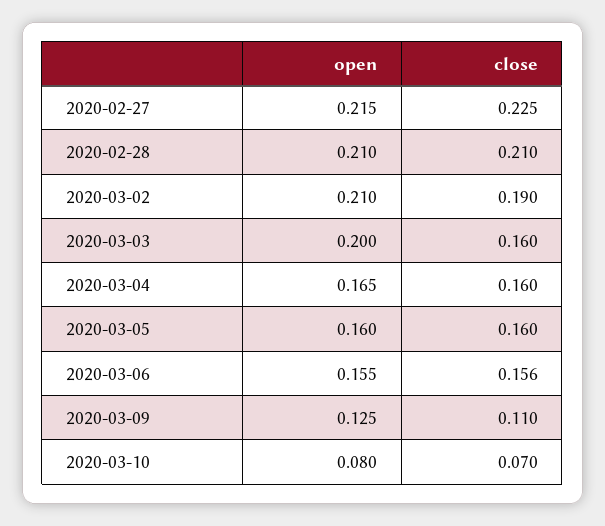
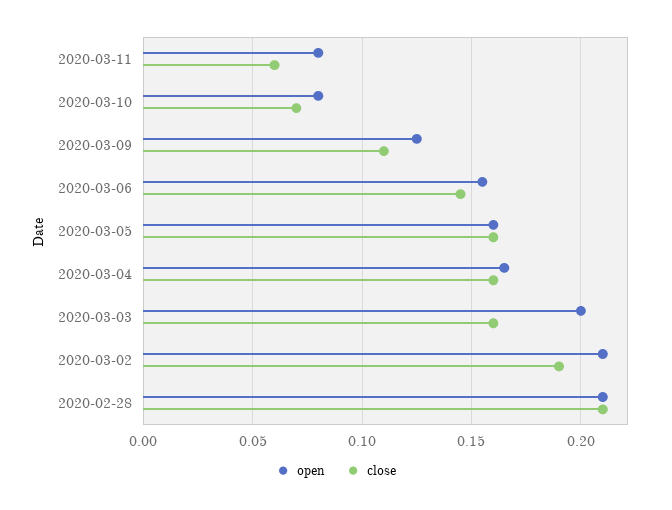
open, 2020-02-27: 0.215 -> none
close, 2020-02-27: 0.225 -> none
close, 2020-03-06: 0.156 -> 0.145
open, 2020-03-11: none -> 0.08
close, 2020-03-11: none -> 0.06

